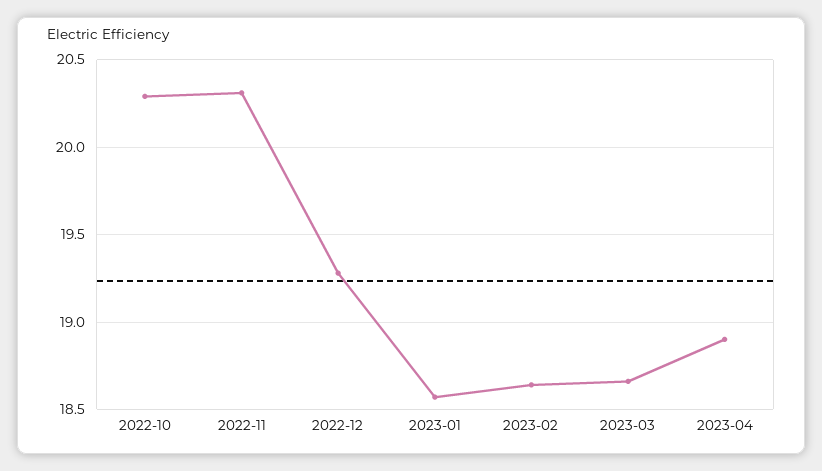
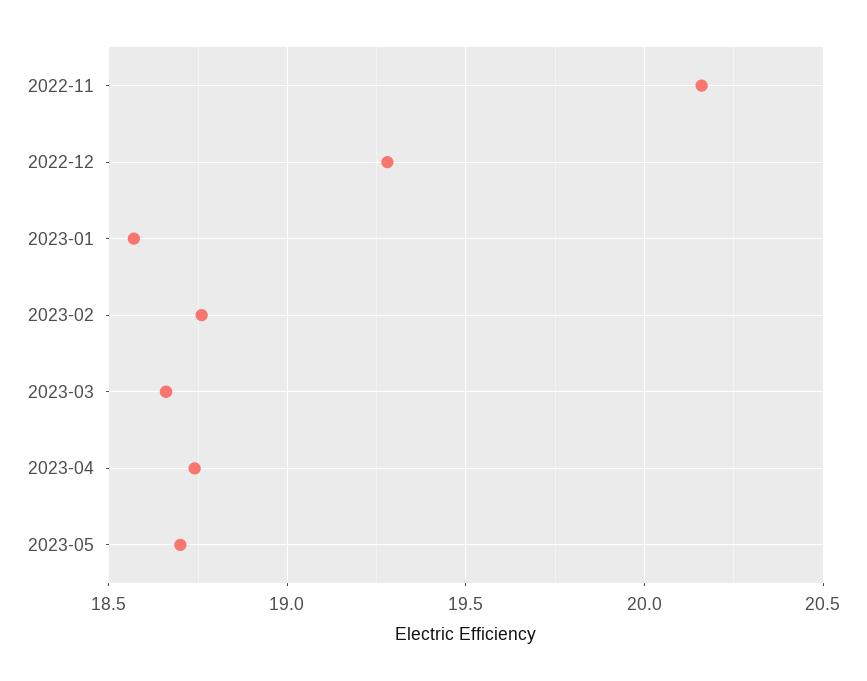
2022-10: 20.3 -> none
2022-11: 20.3 -> 20.15
2023-02: 18.65 -> 18.75
2023-04: 18.9 -> 18.75
2023-05: none -> 18.7

